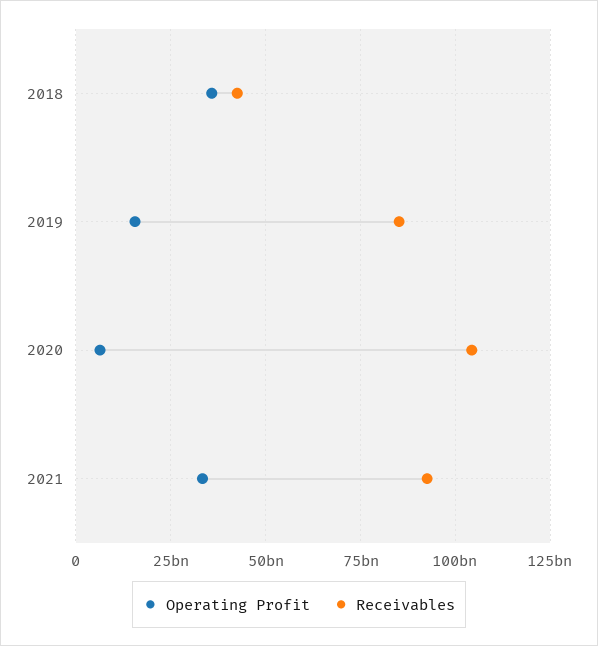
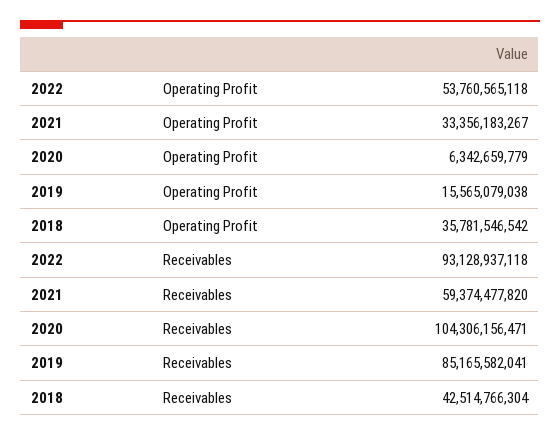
Receivables, 2021: 92500000000 -> 59374477820
Operating Profit, 2022: none -> 53760565118
Receivables, 2022: none -> 93128937118

